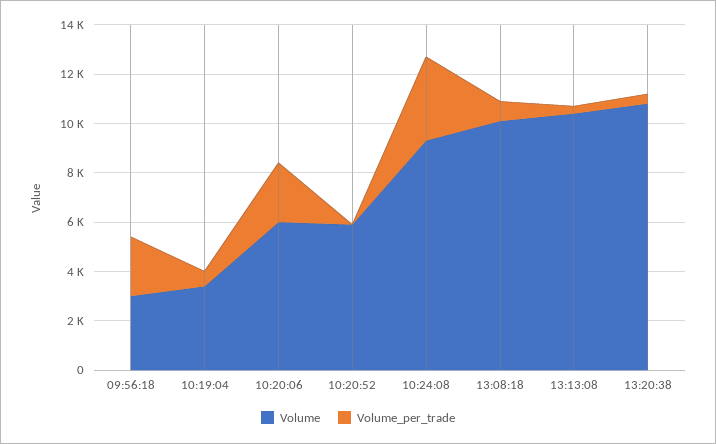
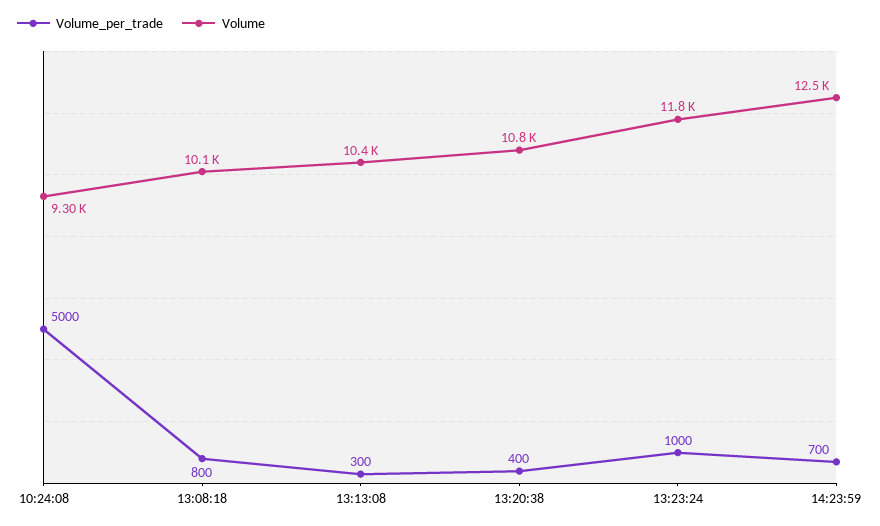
Volume, 09:56:18: 3000 -> none
Volume_per_trade, 09:56:18: 2500 -> none
Volume, 10:19:04: 3500 -> none
Volume_per_trade, 10:19:04: 500 -> none
Volume, 10:20:06: 6000 -> none
Volume_per_trade, 10:20:06: 2500 -> none
Volume, 10:20:52: 6000 -> none
Volume_per_trade, 10:20:52: 0 -> none
Volume_per_trade, 10:24:08: 3500 -> 5000
Volume_per_trade, 13:23:24: none -> 1000
Volume, 13:23:24: none -> 11800
Volume_per_trade, 14:23:59: none -> 700
Volume, 14:23:59: none -> 12500

